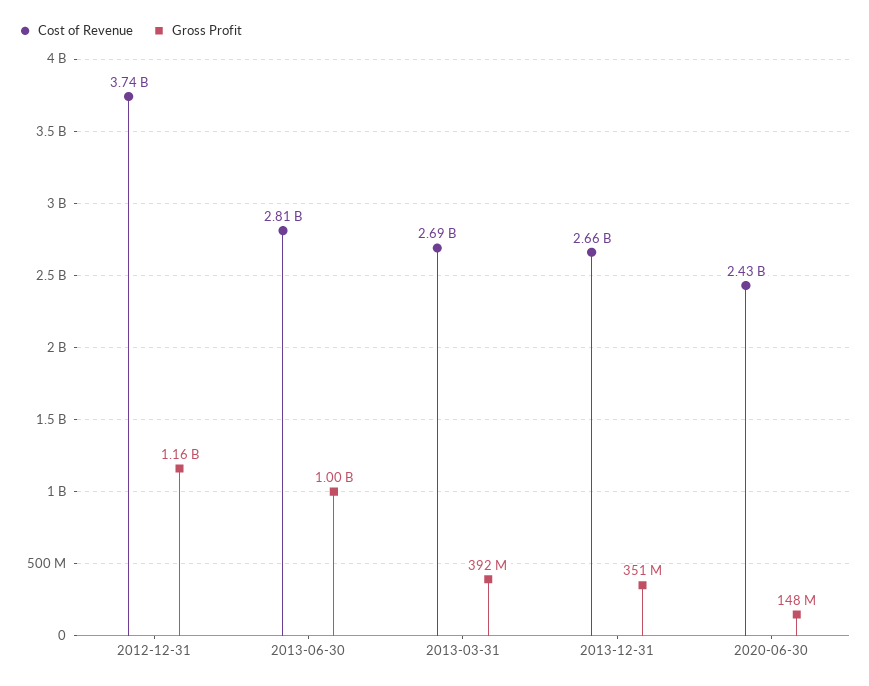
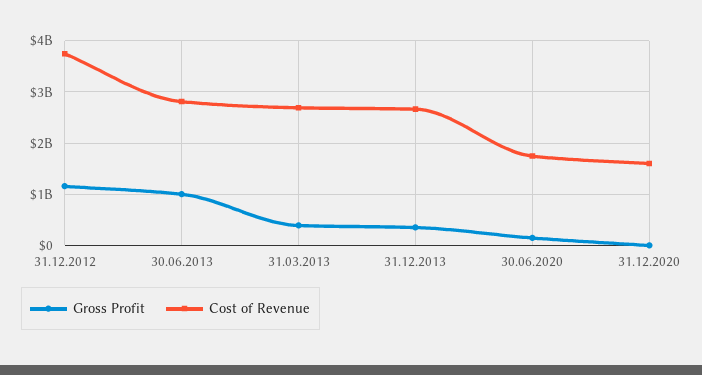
Cost of Revenue, 2020-06-30: 2430000000 -> 1800000000
Gross Profit, 31.12.2020: none -> 0
Cost of Revenue, 31.12.2020: none -> 1600000000

